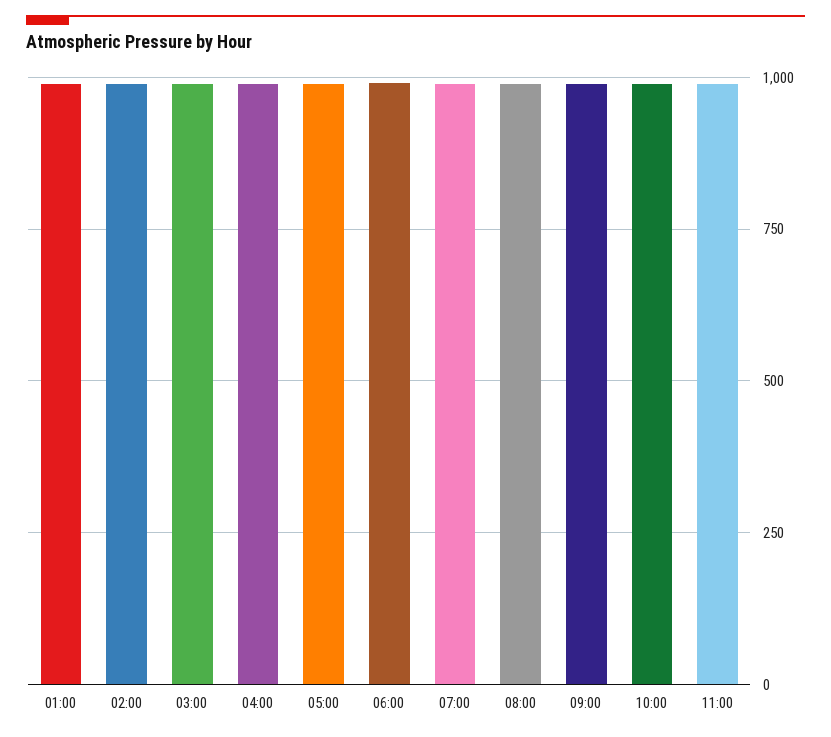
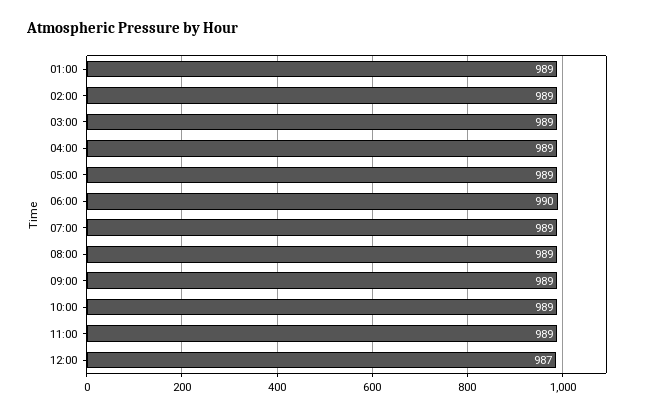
12:00: none -> 987

